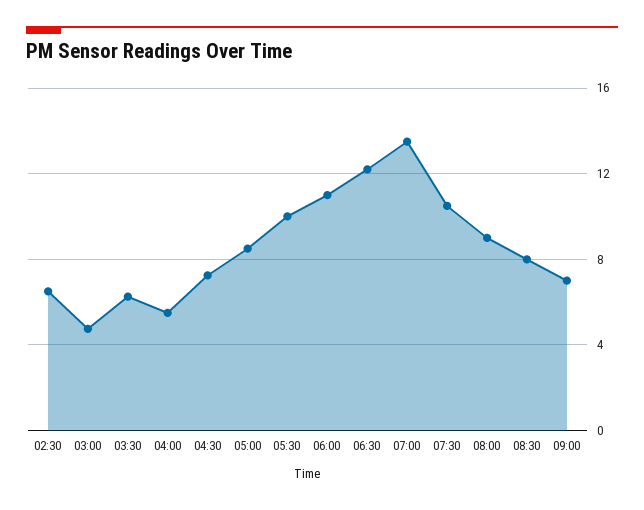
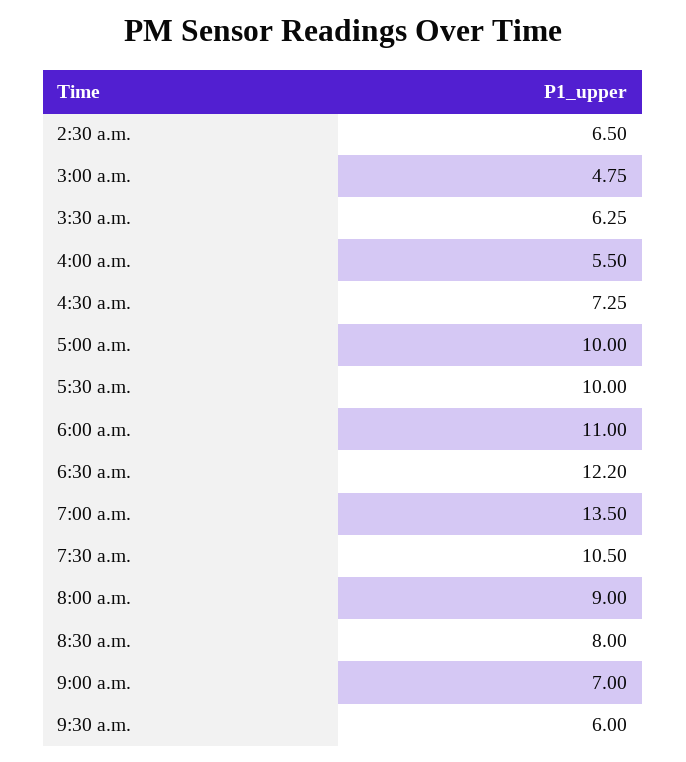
05:00: 8.5 -> 10
9:30 a.m.: none -> 6

